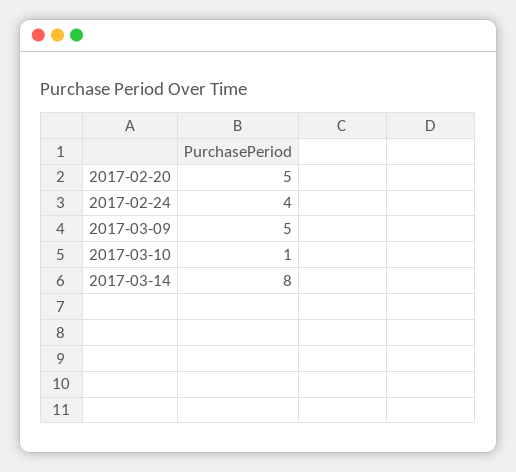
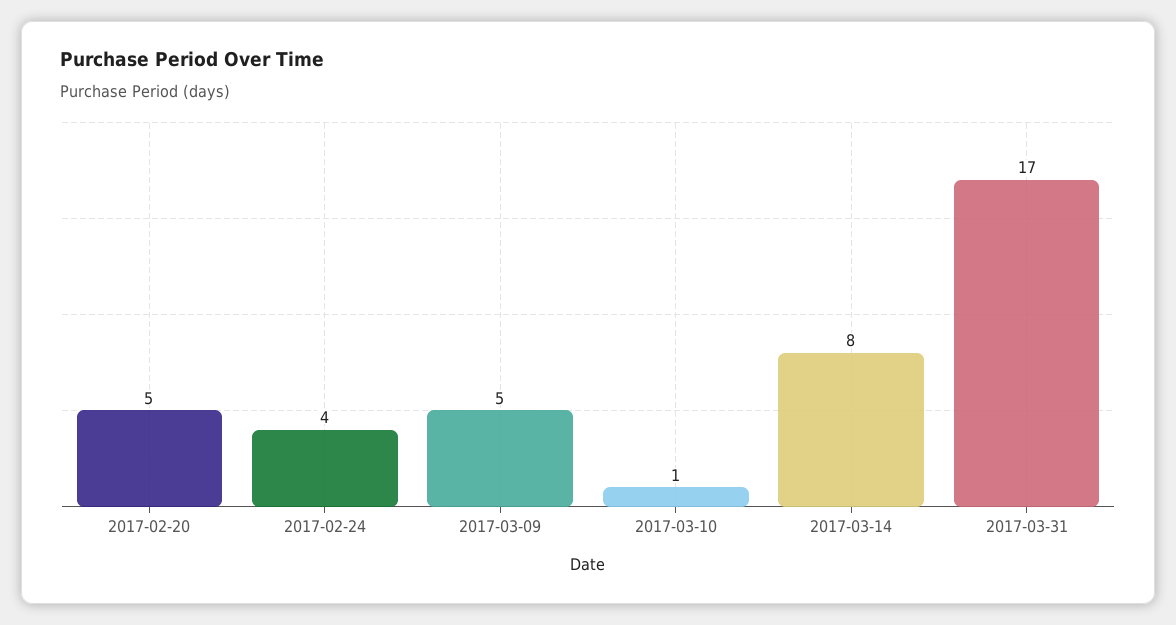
2017-03-31: none -> 17

